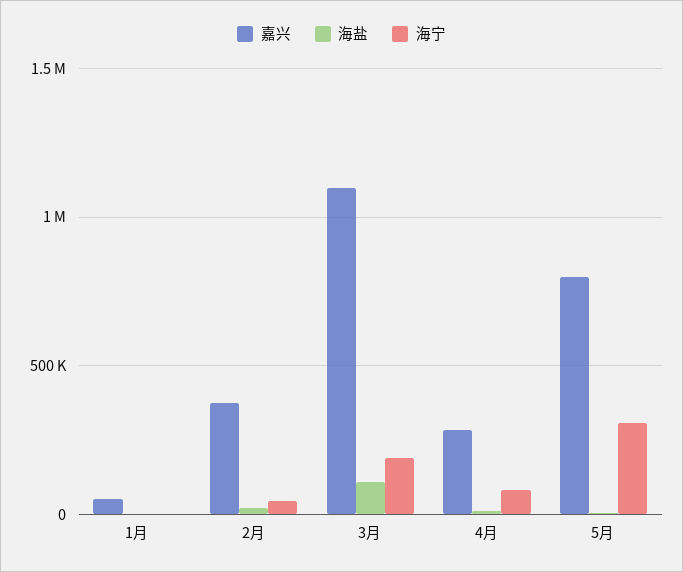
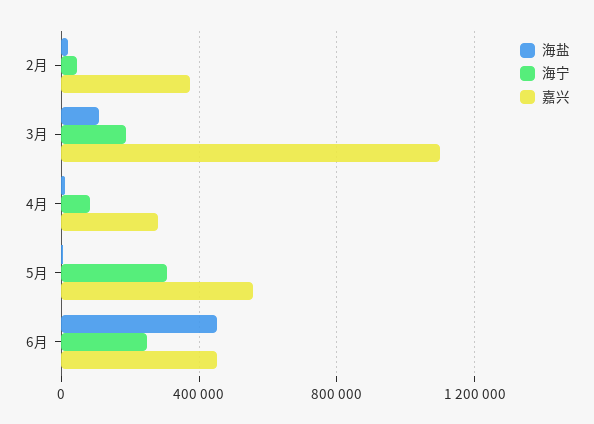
嘉兴, 1月: 50000 -> none
海盐, 1月: 0 -> none
海宁, 1月: 0 -> none
嘉兴, 5月: 800000 -> 550000
海盐, 6月: none -> 450000
海宁, 6月: none -> 250000
嘉兴, 6月: none -> 450000

